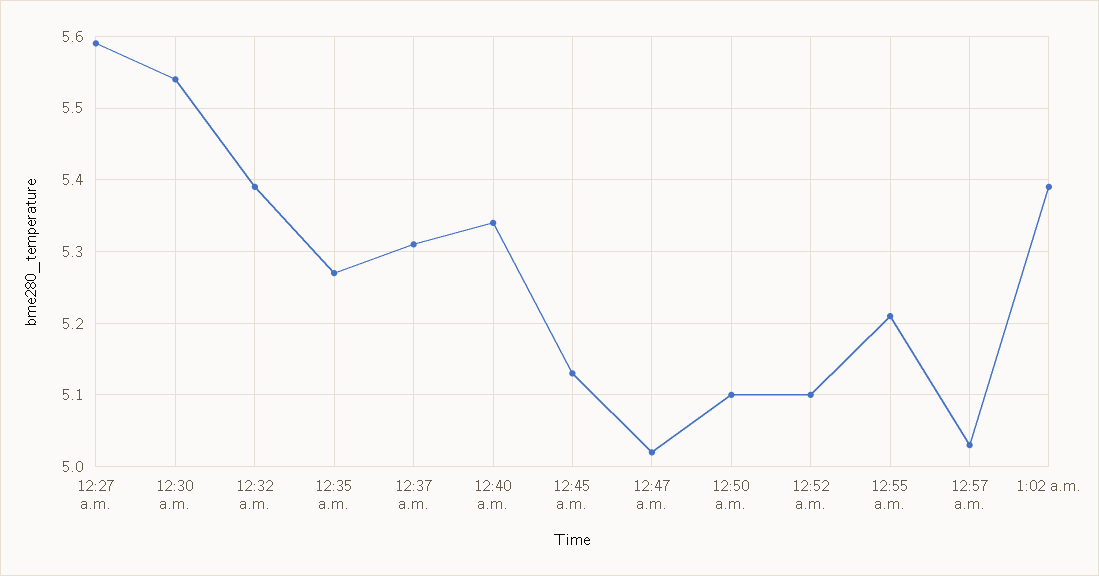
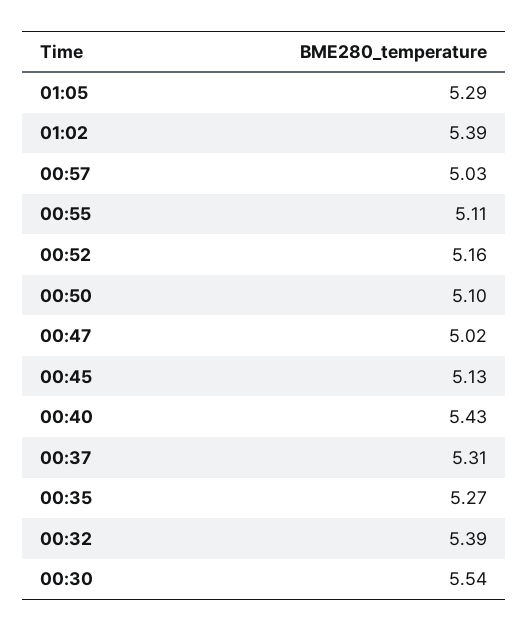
12:27 a.m.: 5.59 -> none
12:40 a.m.: 5.34 -> 5.43
12:52 a.m.: 5.1 -> 5.16
12:55 a.m.: 5.21 -> 5.11
01:05: none -> 5.29

